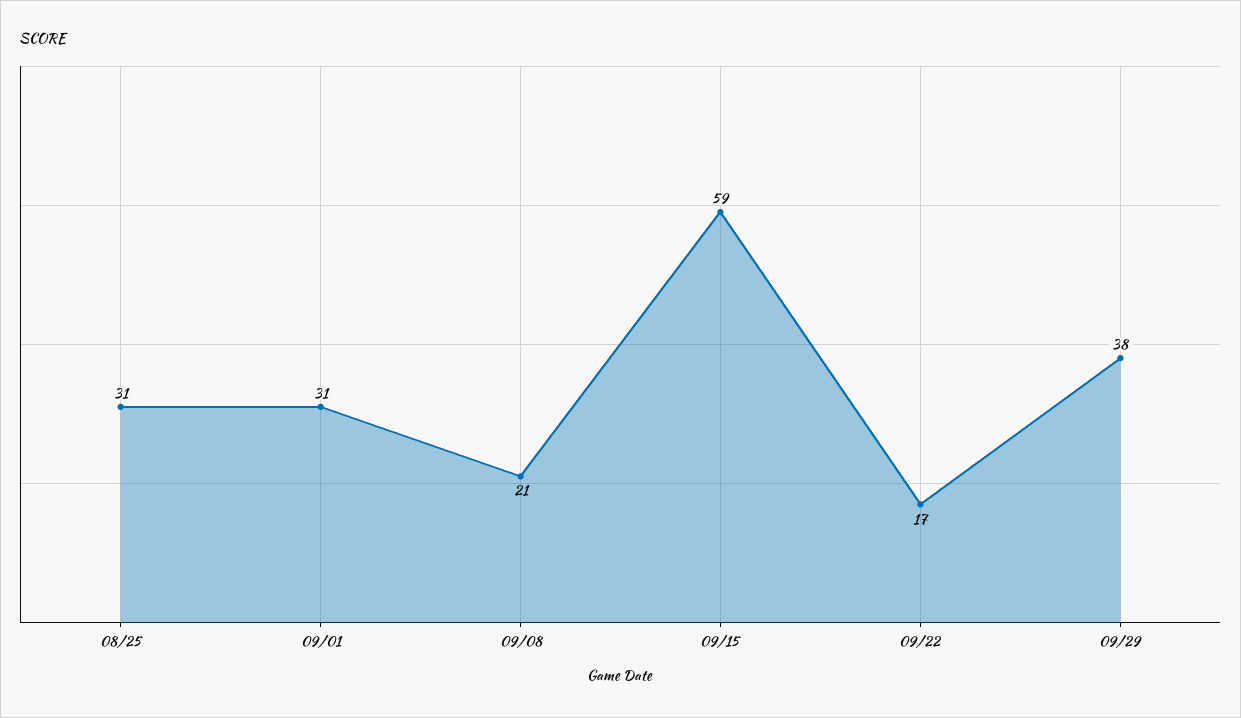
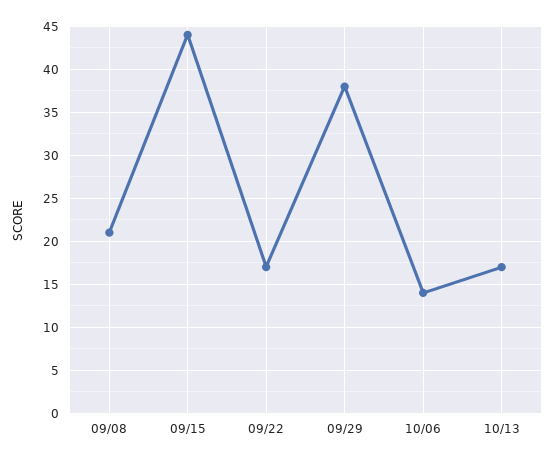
08/25: 31 -> none
09/01: 31 -> none
09/15: 59 -> 44
10/06: none -> 14
10/13: none -> 17

